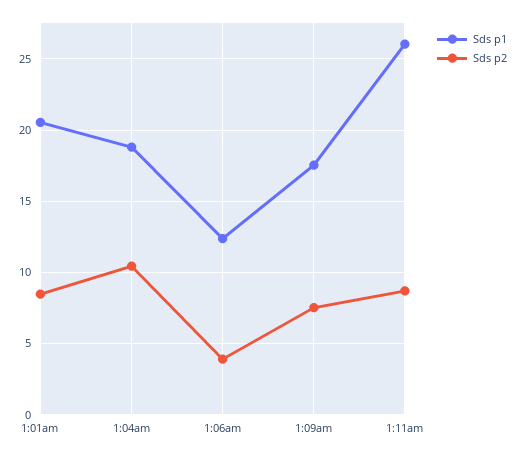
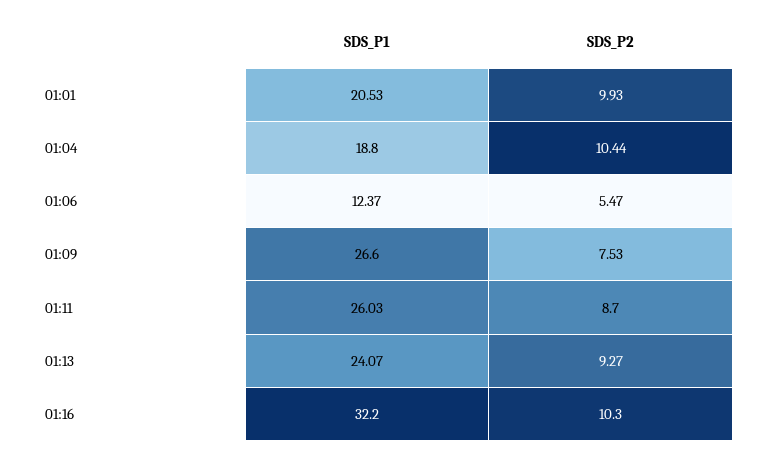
Sds p2, 1:01am: 8.5 -> 9.93
Sds p2, 1:06am: 4 -> 5.47
Sds p1, 1:09am: 17.5 -> 26.6
Sds p1, 01:13: none -> 24.07
Sds p2, 01:13: none -> 9.27
Sds p1, 01:16: none -> 32.2
Sds p2, 01:16: none -> 10.3

